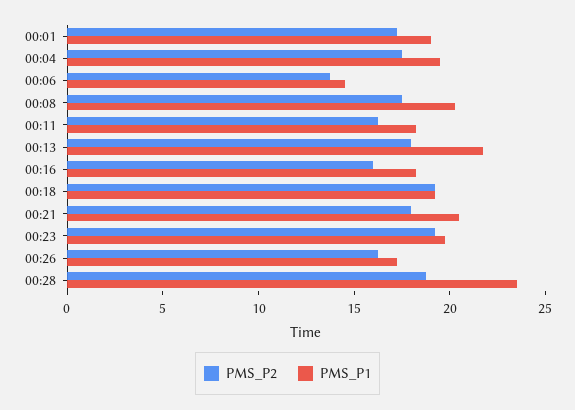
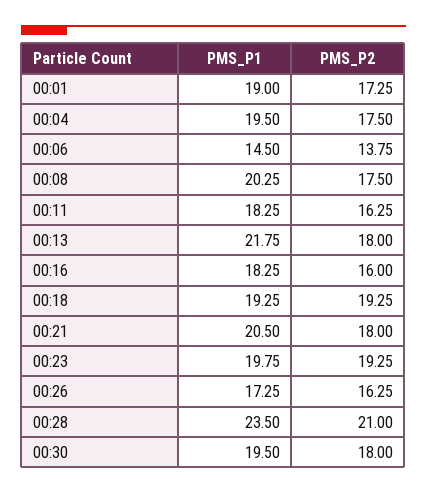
PMS_P2, 00:28: 19 -> 21
PMS_P1, 00:30: none -> 19.5
PMS_P2, 00:30: none -> 18

